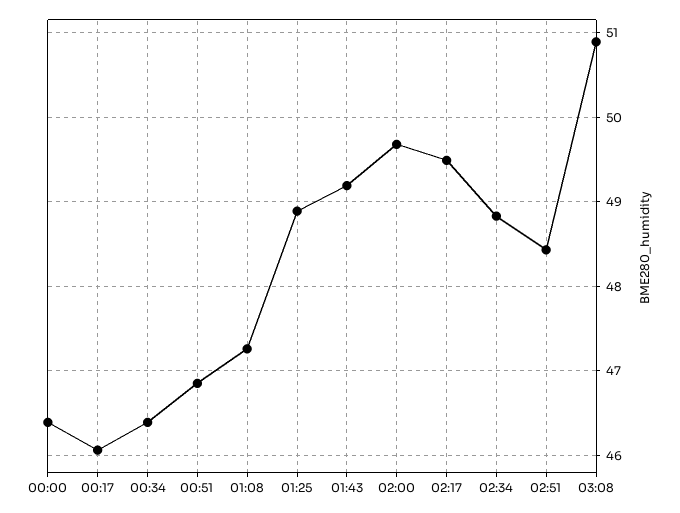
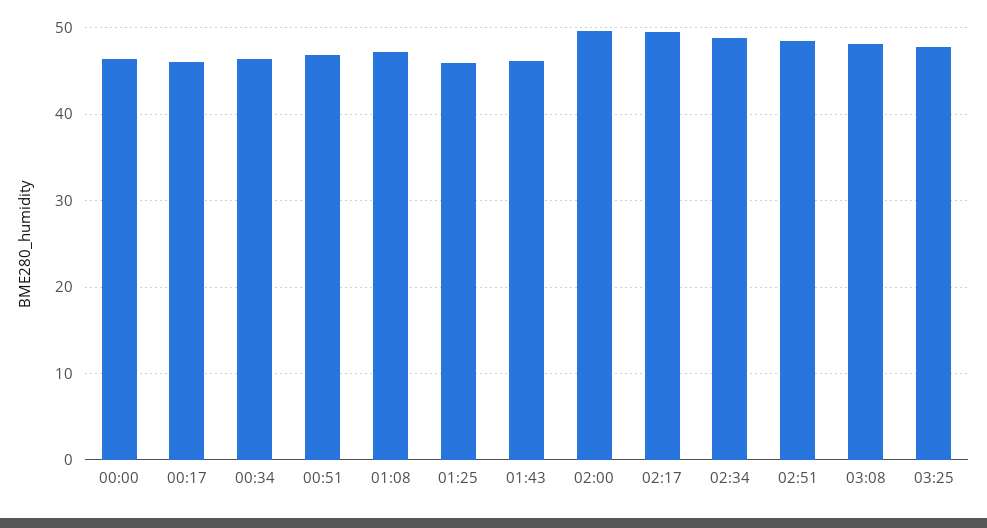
01:25: 48.9 -> 46
01:43: 49.2 -> 46
03:08: 50.9 -> 48
03:25: none -> 48

